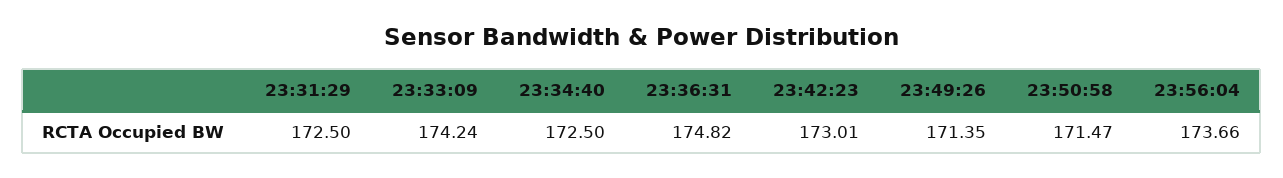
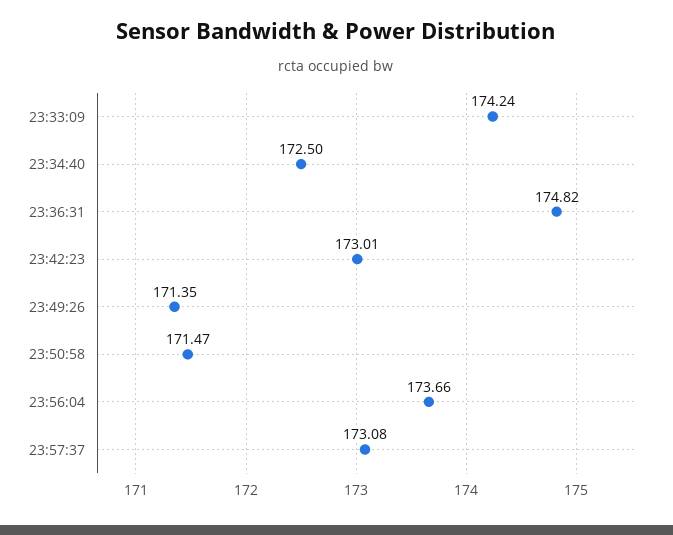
23:31:29: 172.5 -> none
23:57:37: none -> 173.08

